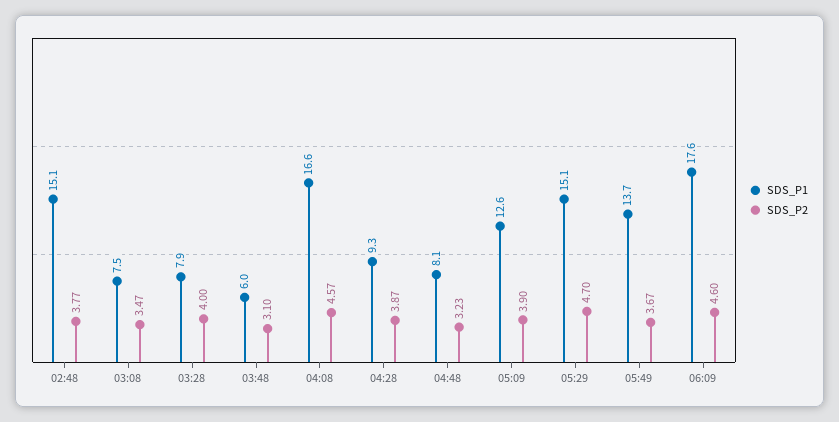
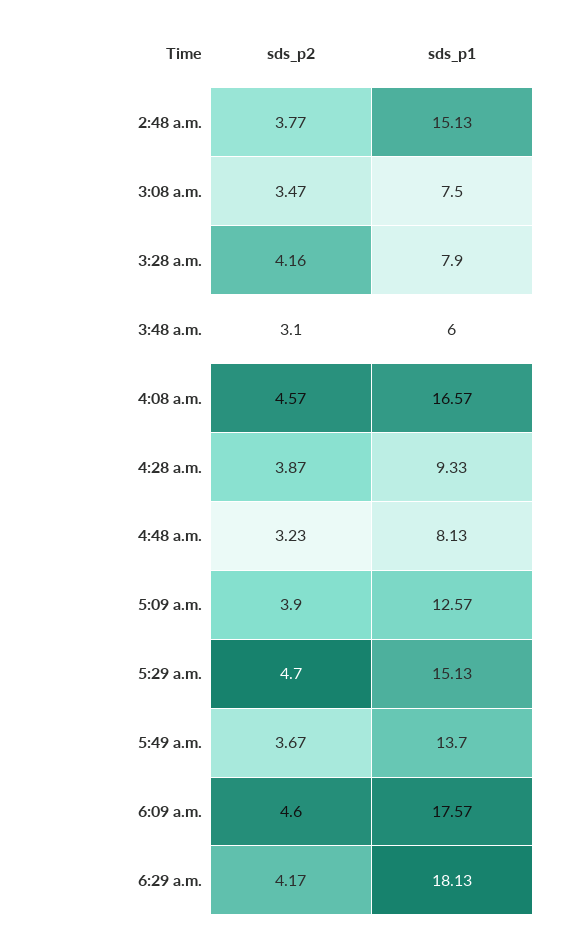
SDS_P2, 03:28: 4 -> 4.16
SDS_P2, 6:29 a.m.: none -> 4.17
SDS_P1, 6:29 a.m.: none -> 18.13

